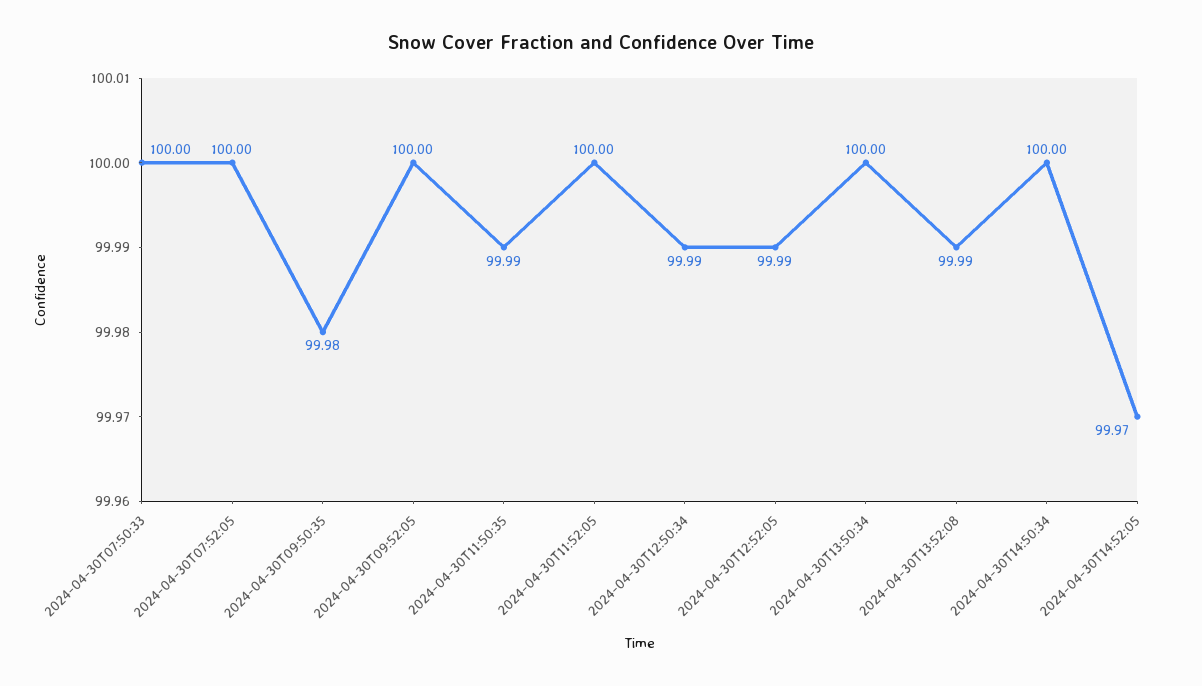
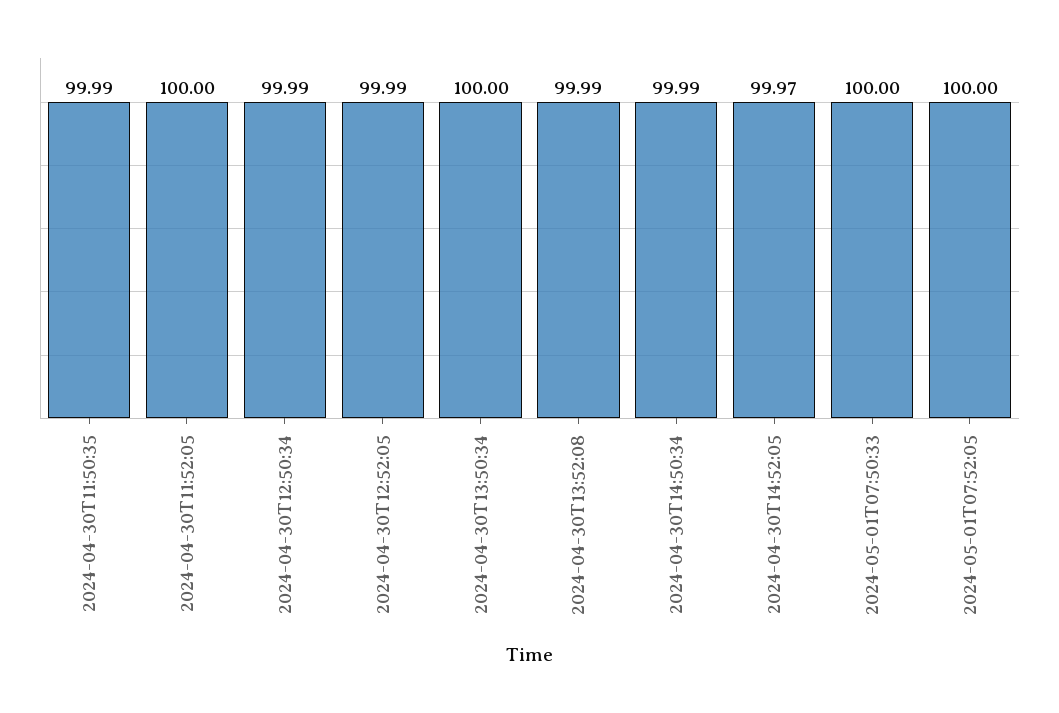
2024-04-30T07:50:33: 100 -> none
2024-04-30T07:52:05: 100 -> none
2024-04-30T09:50:35: 99.98 -> none
2024-04-30T09:52:05: 100 -> none
2024-04-30T14:50:34: 100 -> 99.99
2024-05-01T07:50:33: none -> 100
2024-05-01T07:52:05: none -> 100

